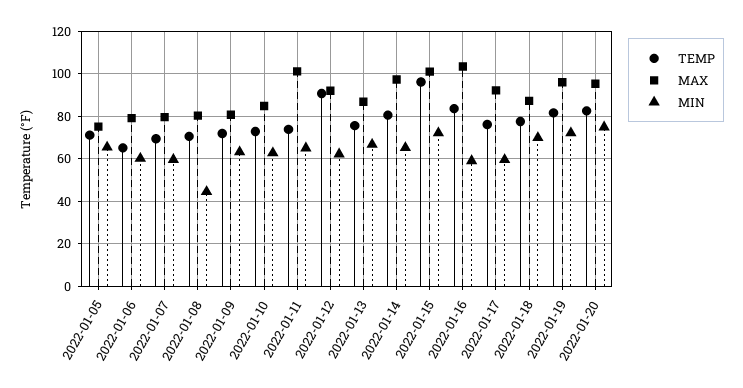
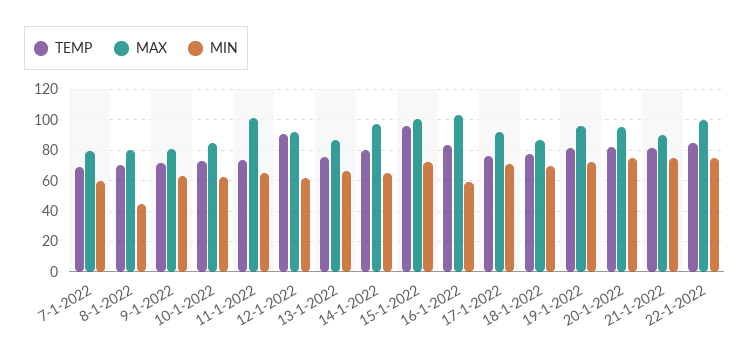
TEMP, 2022-01-05: 70 -> none
MAX, 2022-01-05: 75 -> none
MIN, 2022-01-05: 65 -> none
TEMP, 2022-01-06: 65 -> none
MAX, 2022-01-06: 80 -> none
MIN, 2022-01-06: 60 -> none
MIN, 2022-01-17: 60 -> 70
TEMP, 21-1-2022: none -> 80
MAX, 21-1-2022: none -> 90
MIN, 21-1-2022: none -> 75
TEMP, 22-1-2022: none -> 85
MAX, 22-1-2022: none -> 100
MIN, 22-1-2022: none -> 75

